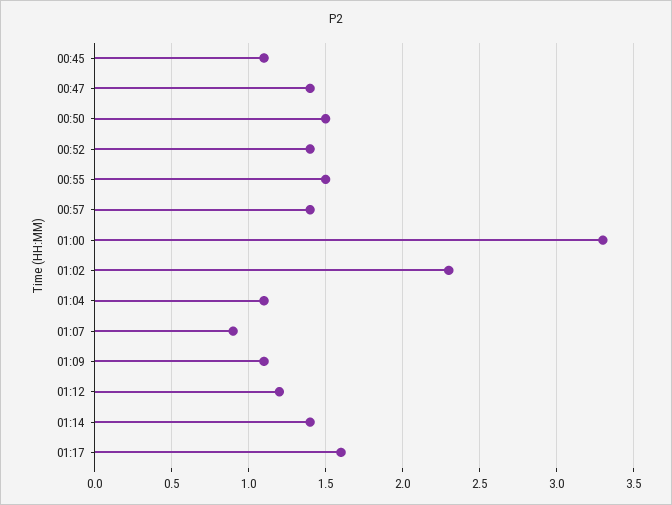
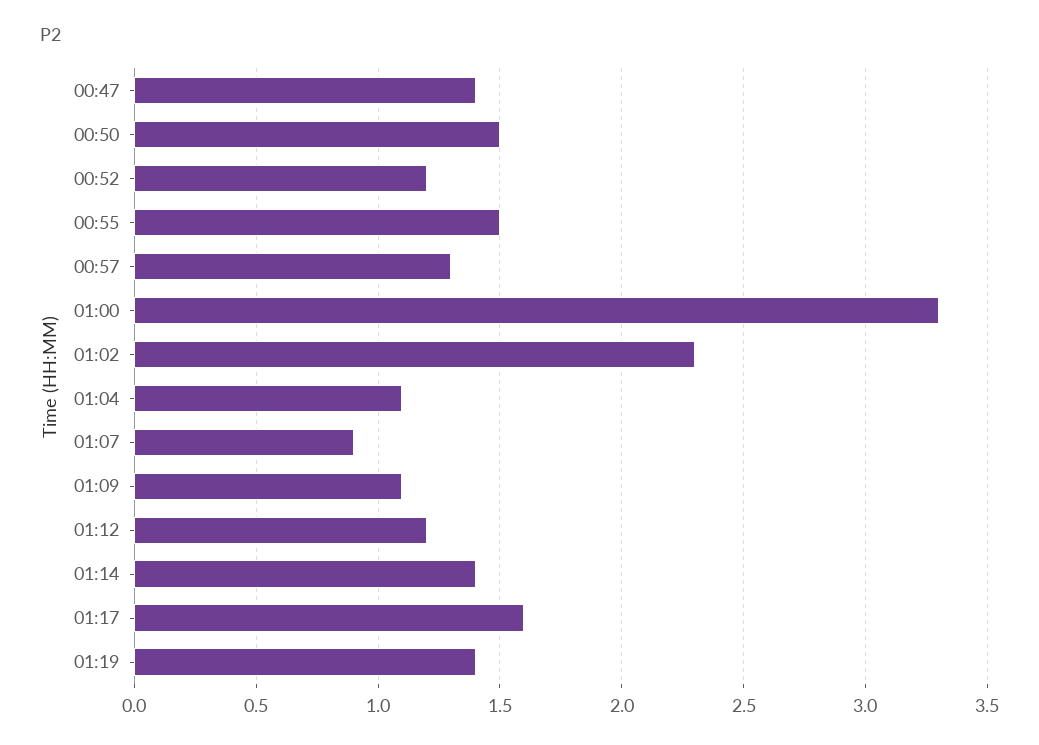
00:45: 1.1 -> none
00:52: 1.4 -> 1.2
00:57: 1.4 -> 1.3
01:19: none -> 1.4

